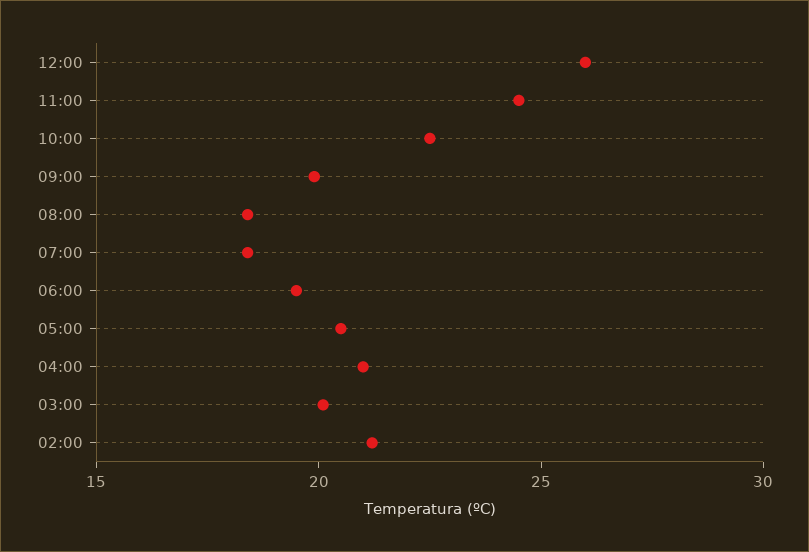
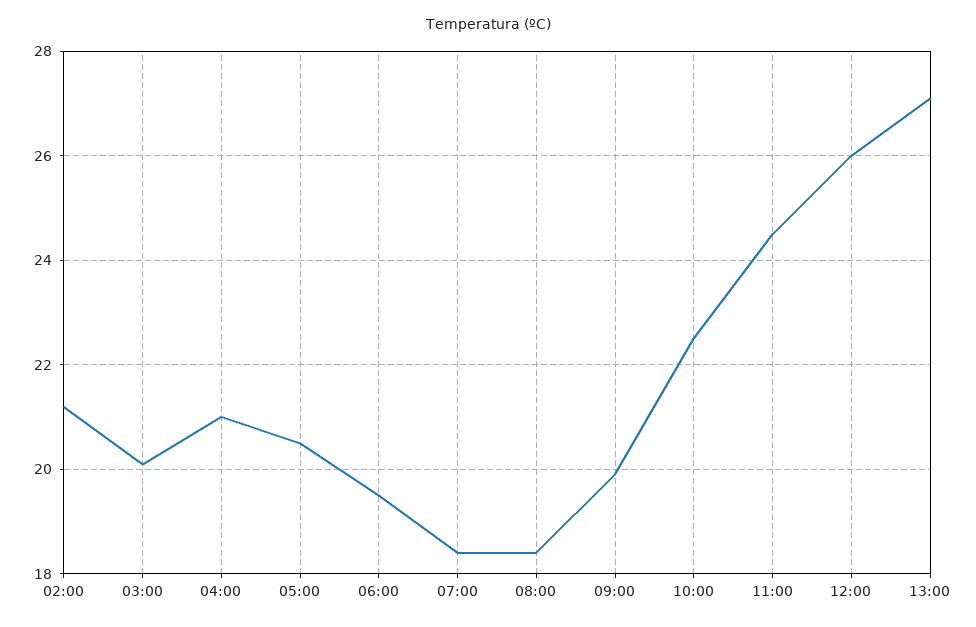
13:00: none -> 27

